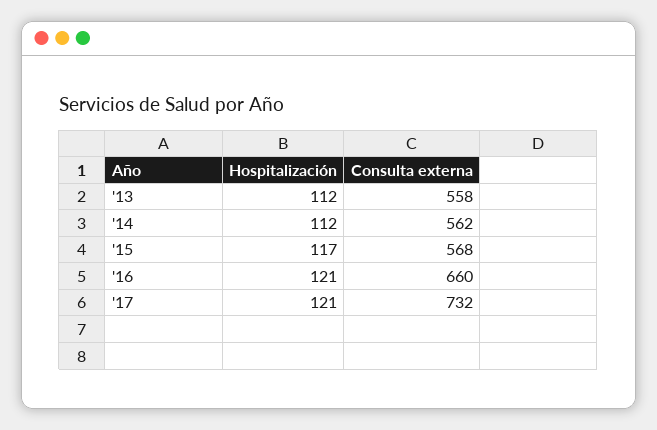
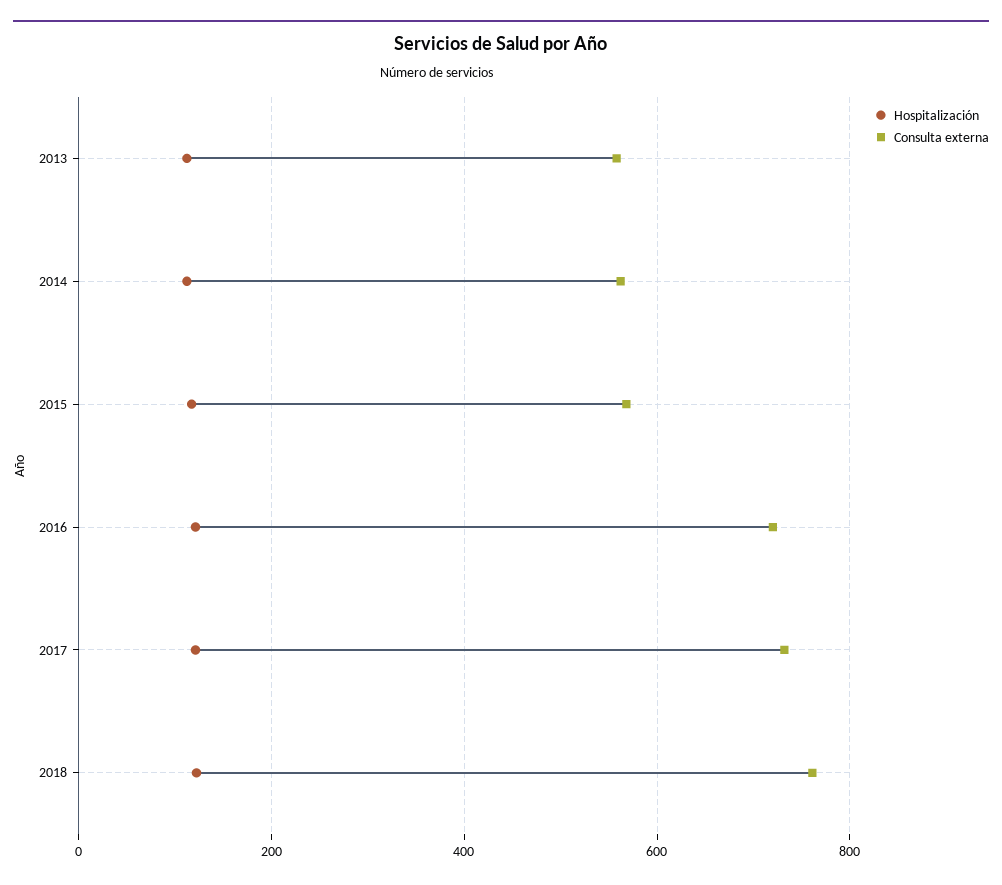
Consulta externa, '16: 660 -> 720
Hospitalización, 2018: none -> 120
Consulta externa, 2018: none -> 760

